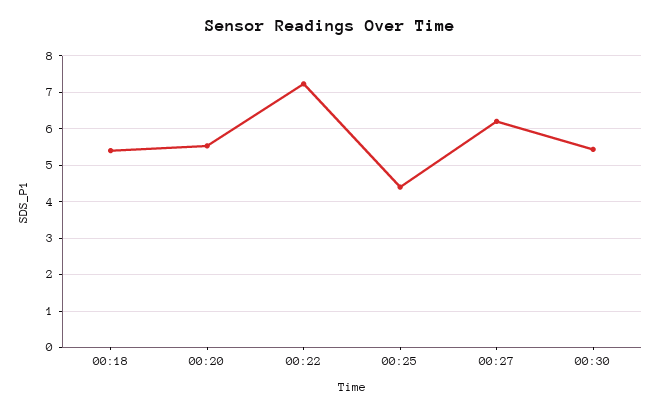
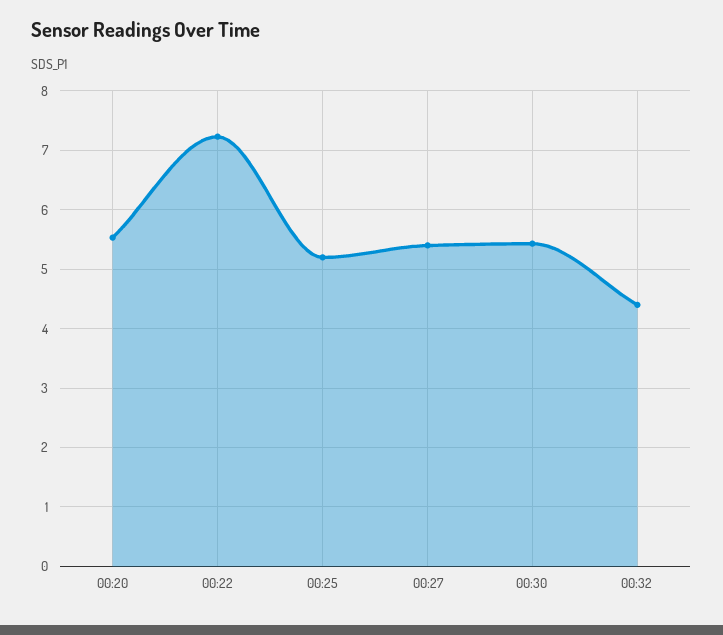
00:18: 5.4 -> none
00:25: 4.4 -> 5.2
00:27: 6.2 -> 5.4
00:32: none -> 4.4

